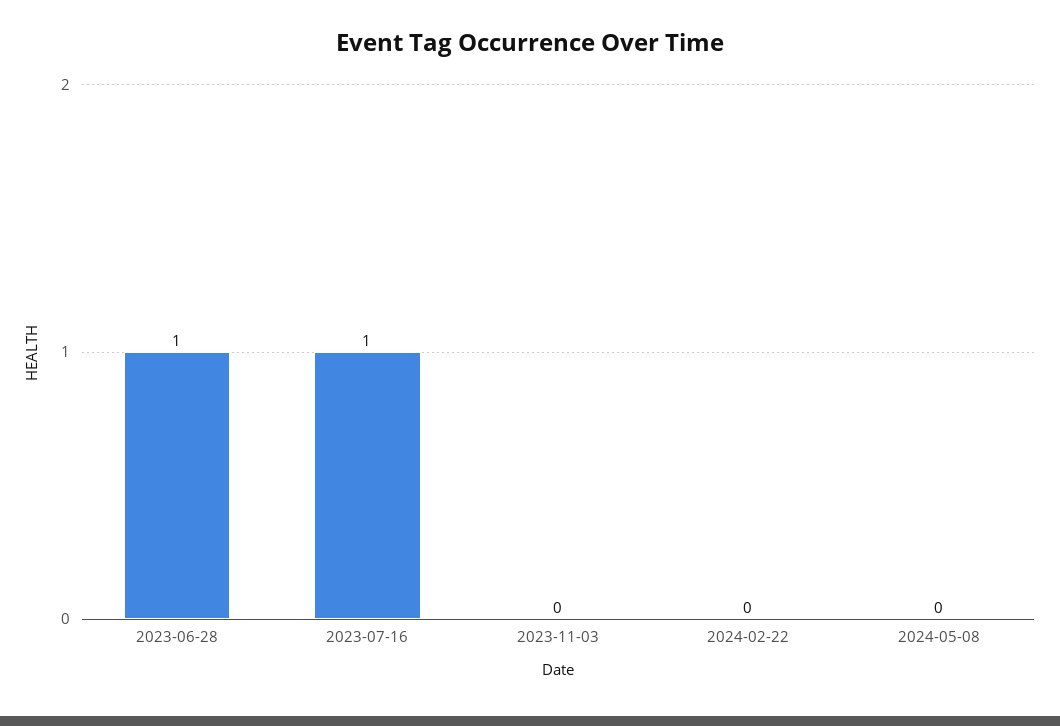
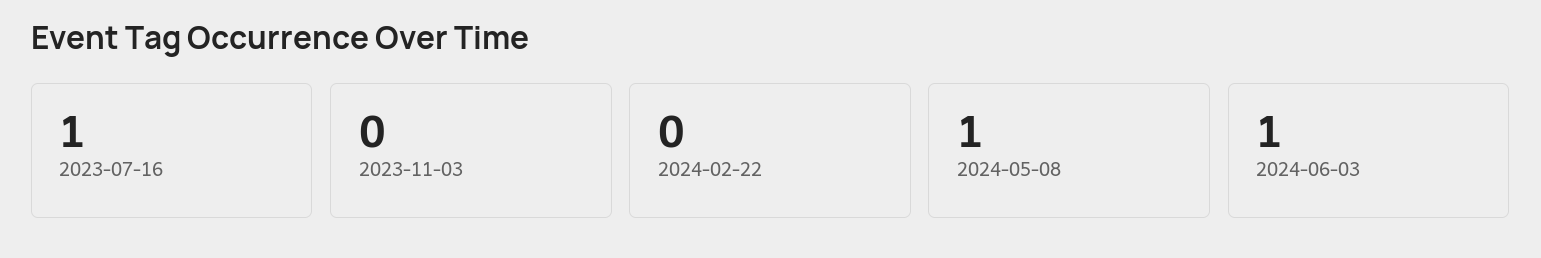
2023-06-28: 1 -> none
2024-05-08: 0 -> 1
2024-06-03: none -> 1

